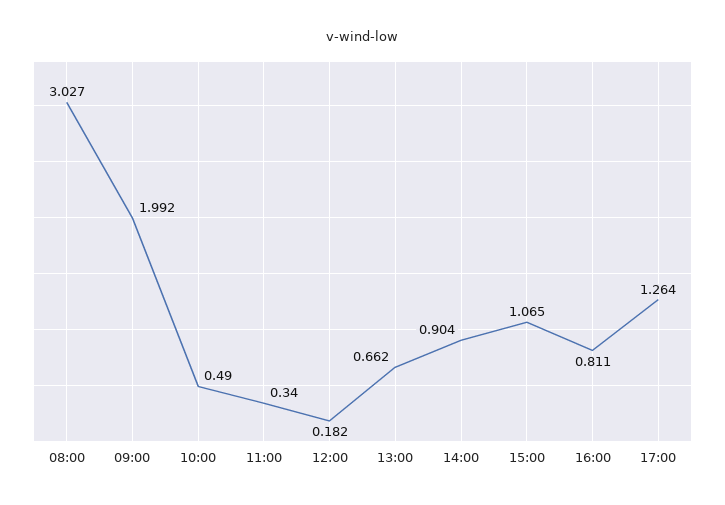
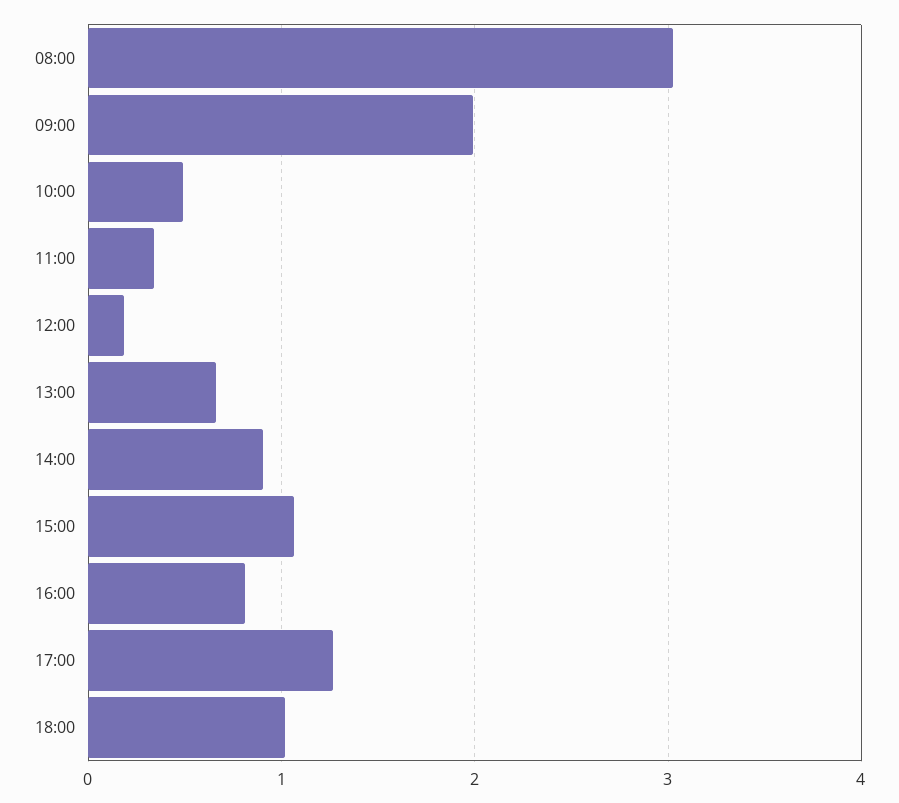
18:00: none -> 1

